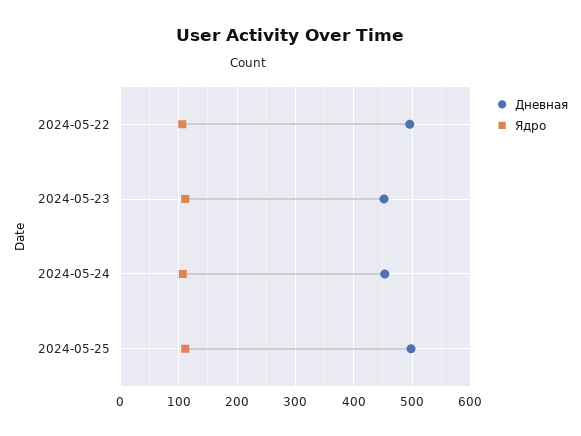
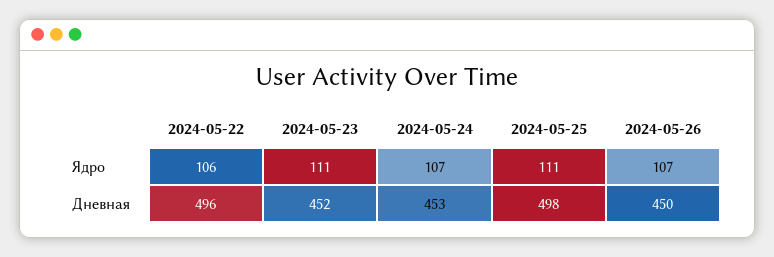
Ядро, 2024-05-26: none -> 107
Дневная, 2024-05-26: none -> 450

